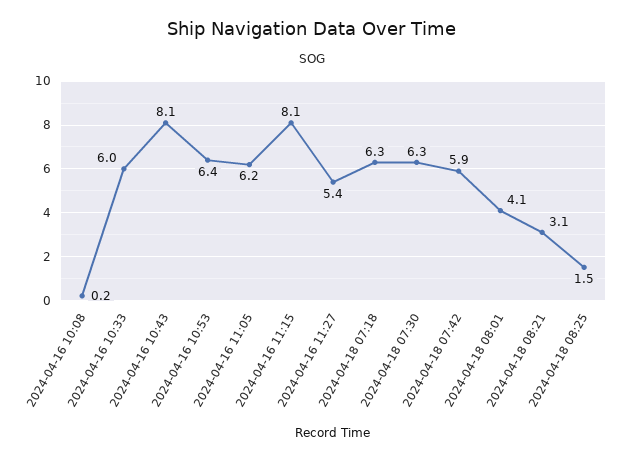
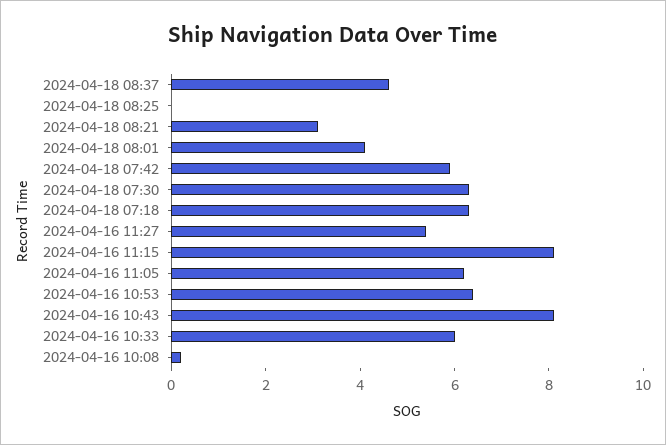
2024-04-18 08:25: 1.5 -> 0
2024-04-18 08:37: none -> 4.5

